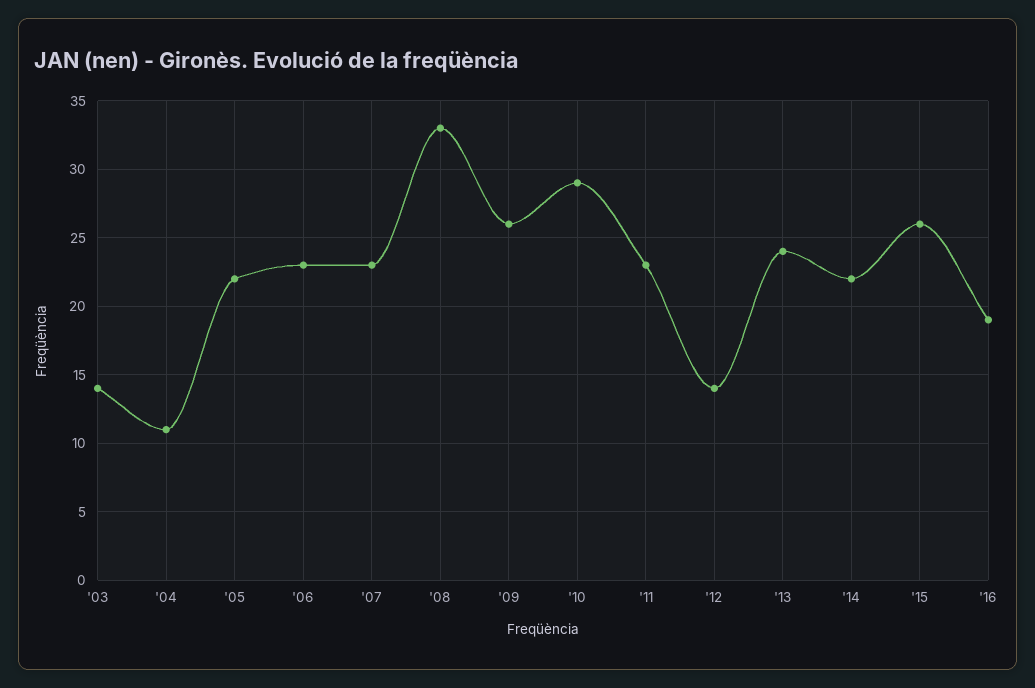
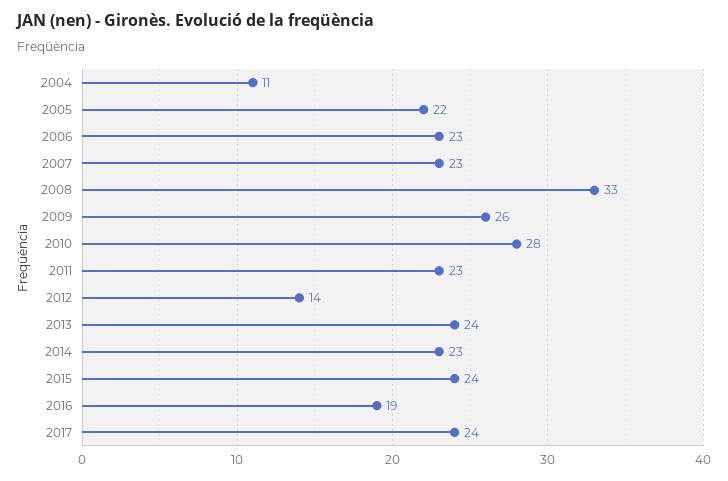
'03: 14 -> none
'10: 29 -> 28
'14: 22 -> 23
'15: 26 -> 24
2017: none -> 24

